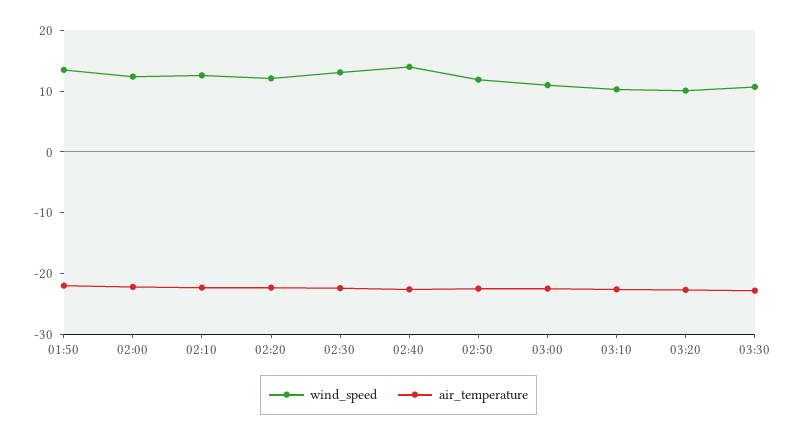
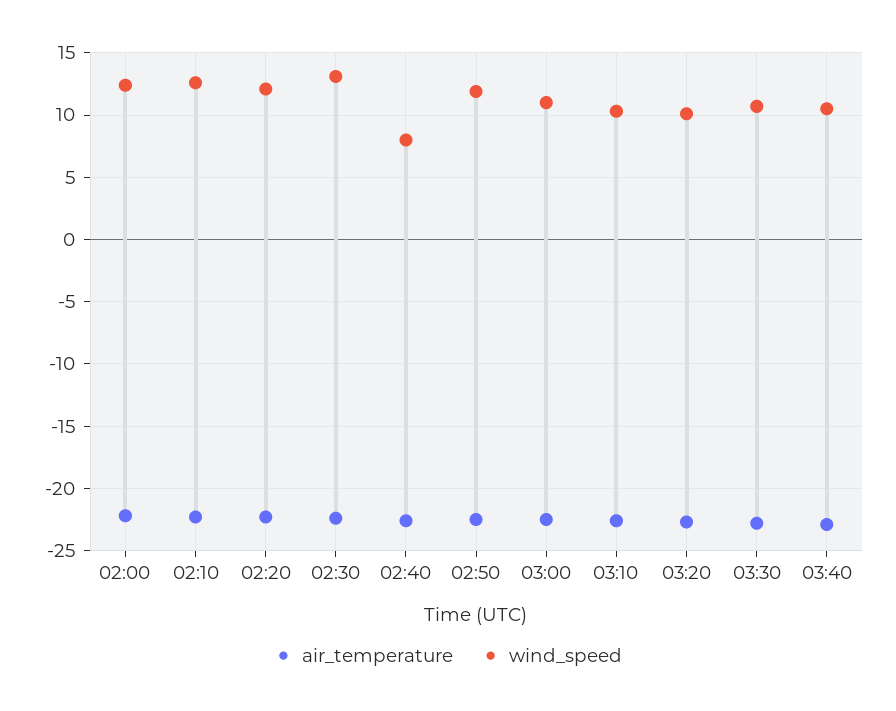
wind_speed, 01:50: 14 -> none
air_temperature, 01:50: -22 -> none
wind_speed, 02:40: 14 -> 8
air_temperature, 03:40: none -> -23
wind_speed, 03:40: none -> 10.5

